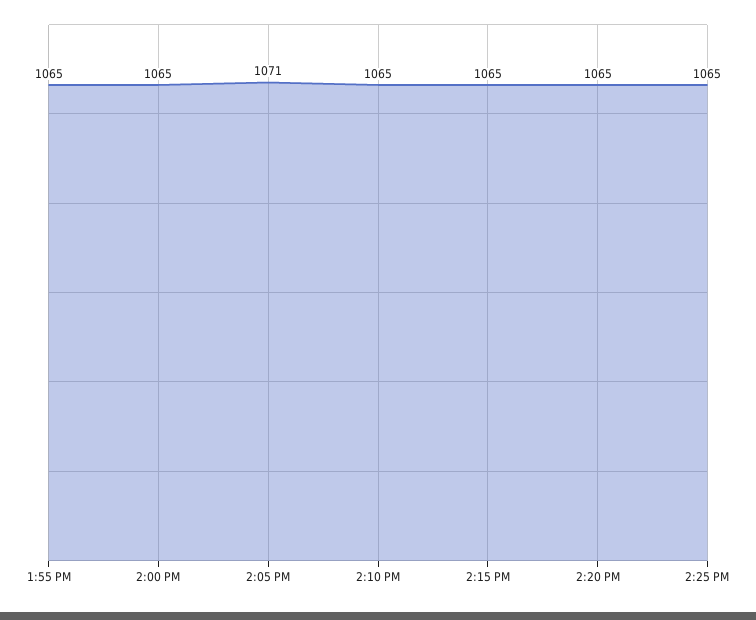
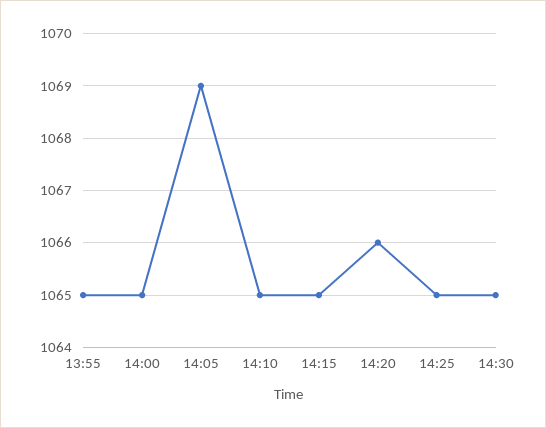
2:05 PM: 1071 -> 1069
2:20 PM: 1065 -> 1066
14:30: none -> 1065

